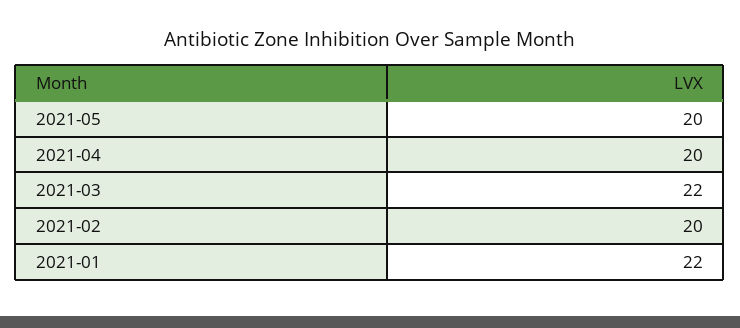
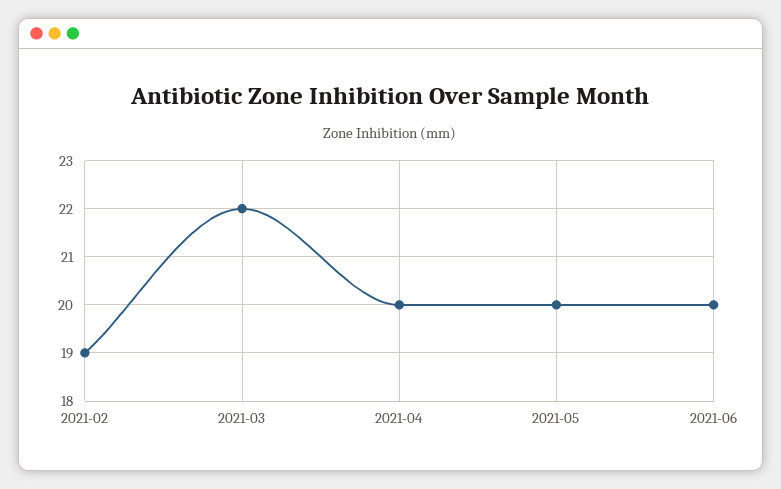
2021-02: 20 -> 19
2021-01: 22 -> none
2021-06: none -> 20

